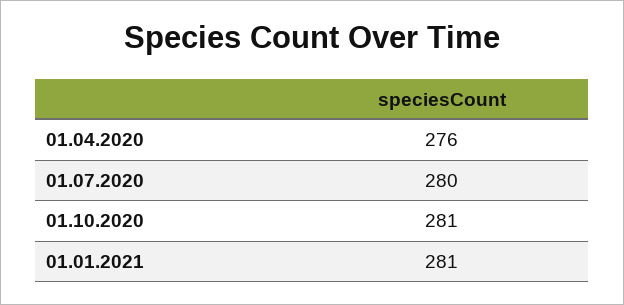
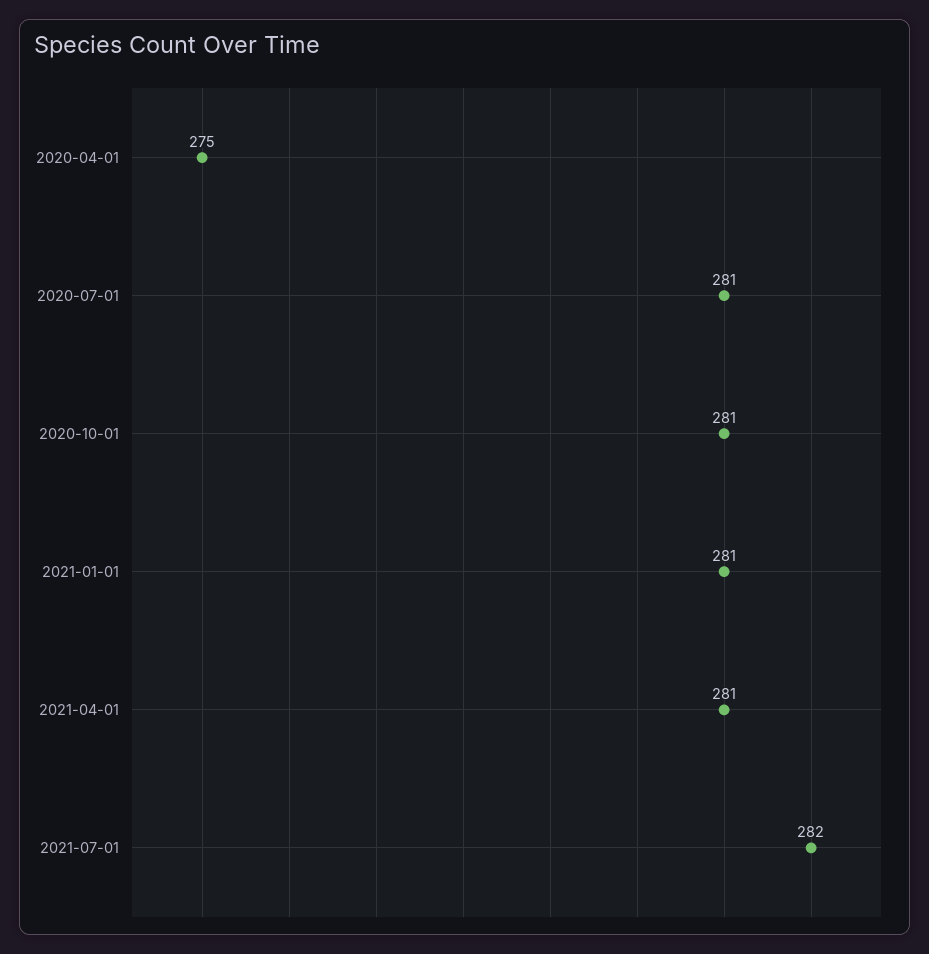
01.04.2020: 276 -> 275
01.07.2020: 280 -> 281
2021-04-01: none -> 281
2021-07-01: none -> 282

